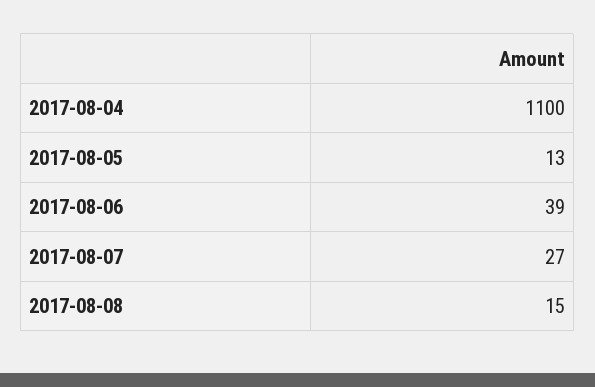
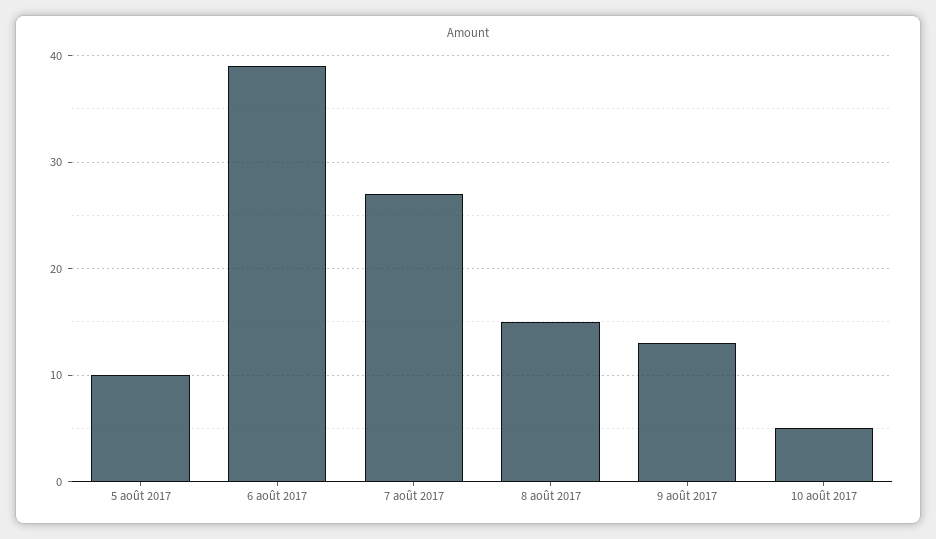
2017-08-04: 1100 -> none
2017-08-05: 13 -> 10
9 août 2017: none -> 13
10 août 2017: none -> 5

